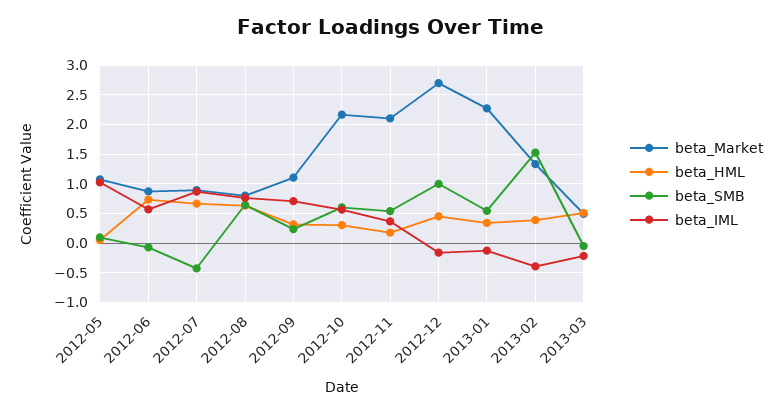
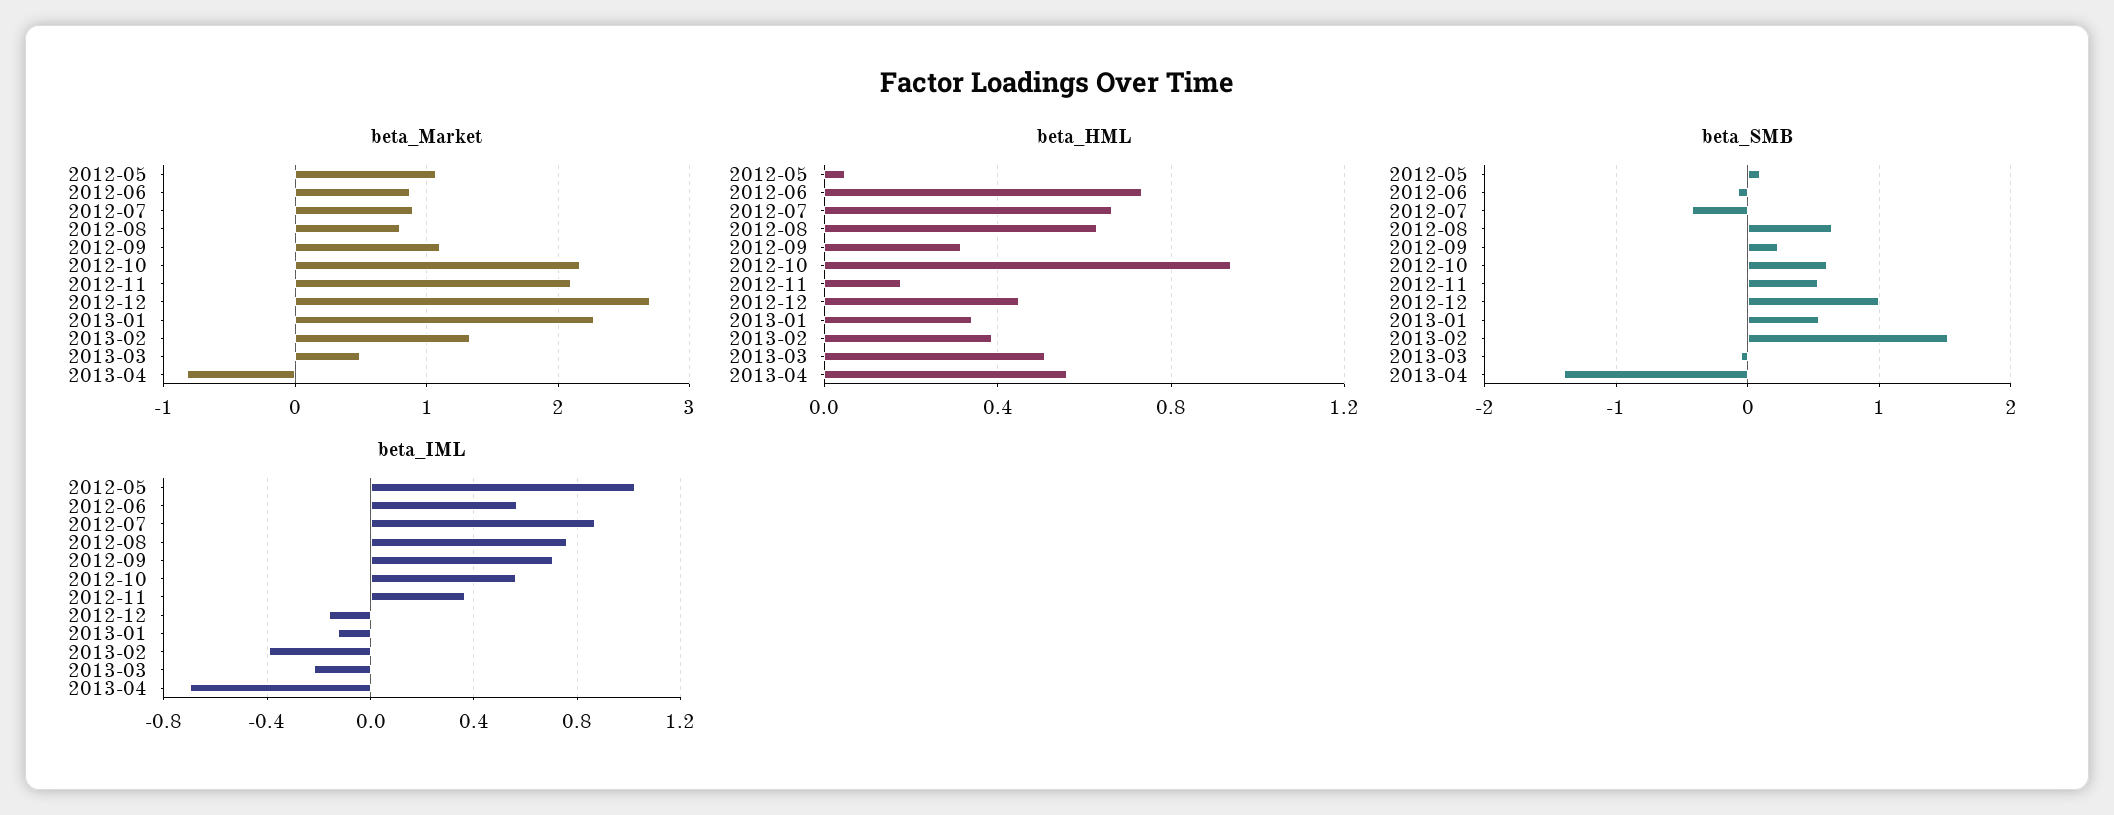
beta_HML, 2012-10: 0.25 -> 0.95
beta_Market, 2013-04: none -> -0.8
beta_HML, 2013-04: none -> 0.55
beta_SMB, 2013-04: none -> -1.4
beta_IML, 2013-04: none -> -0.7

